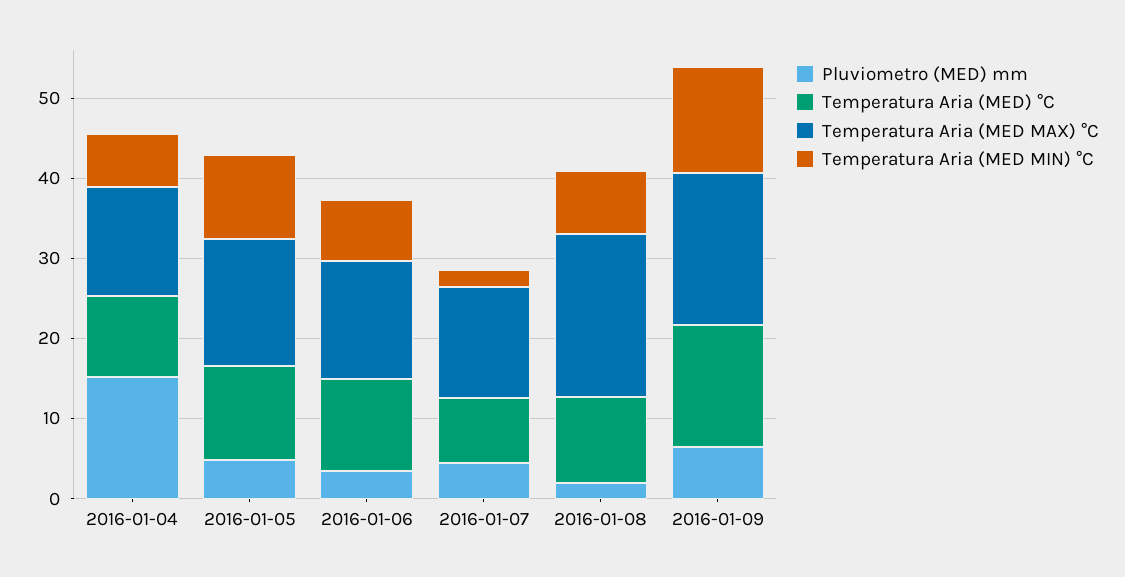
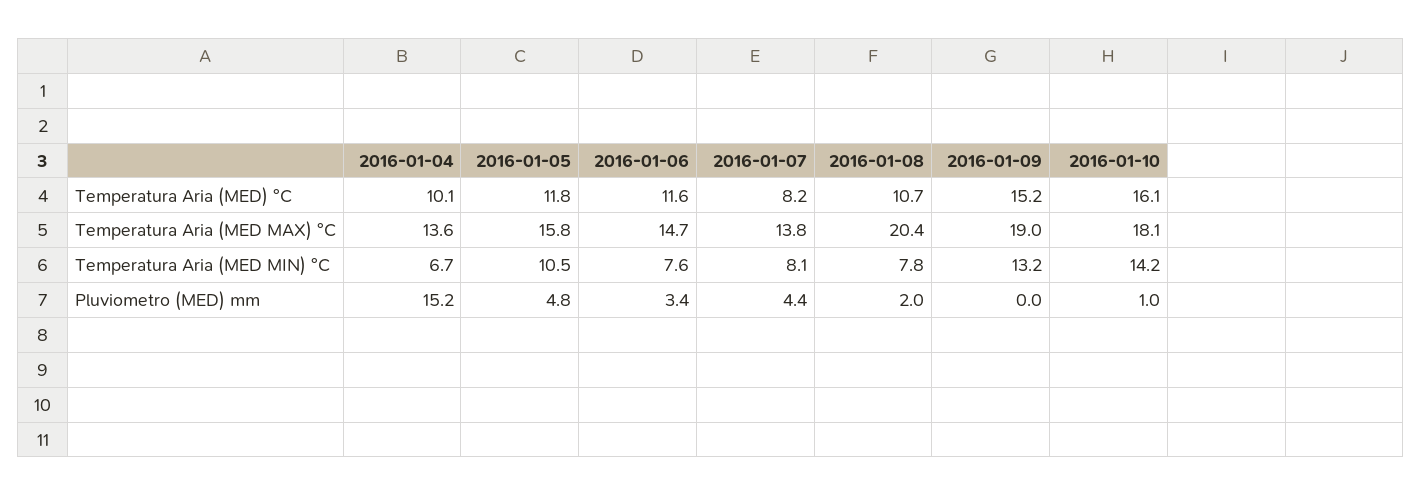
Temperatura Aria (MED MIN) °C, 2016-01-07: 2 -> 8.1
Pluviometro (MED) mm, 2016-01-09: 6 -> 0
Temperatura Aria (MED) °C, 2016-01-10: none -> 16.1
Temperatura Aria (MED MAX) °C, 2016-01-10: none -> 18.1
Temperatura Aria (MED MIN) °C, 2016-01-10: none -> 14.2
Pluviometro (MED) mm, 2016-01-10: none -> 1

